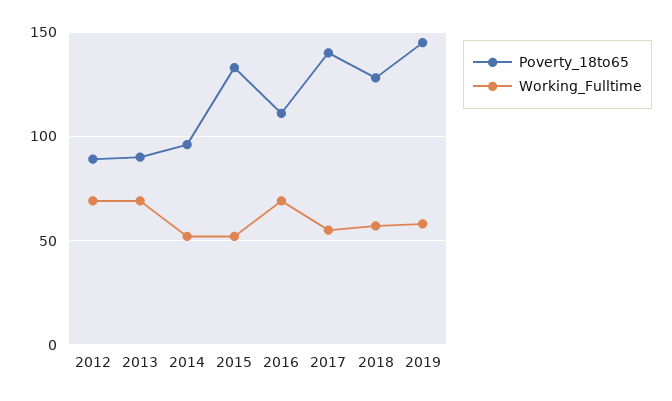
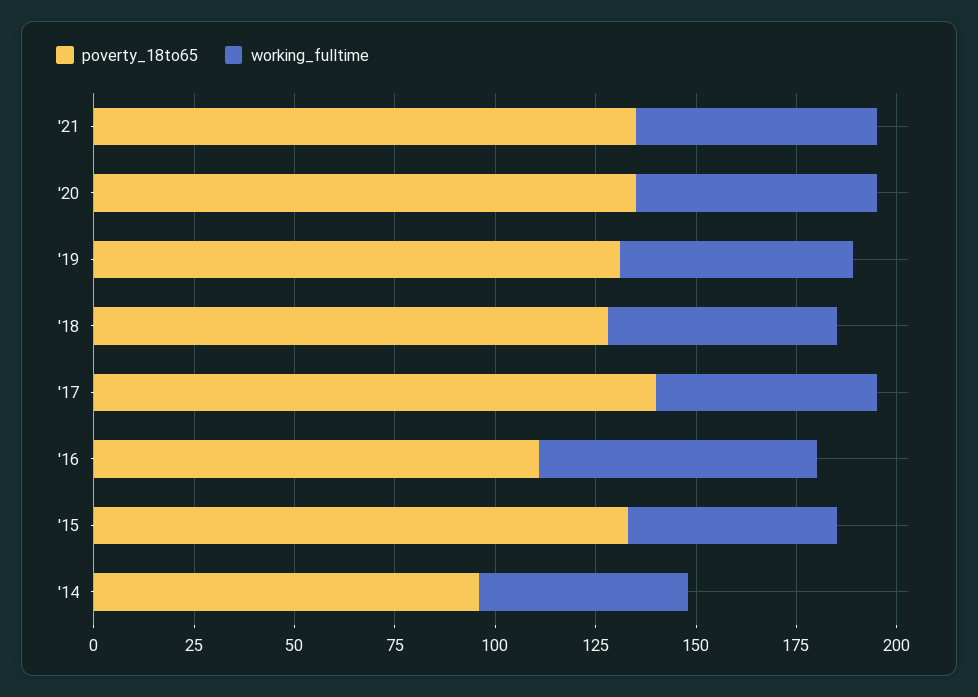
Poverty_18to65, 2012: 90 -> none
Working_Fulltime, 2012: 70 -> none
Poverty_18to65, 2013: 90 -> none
Working_Fulltime, 2013: 70 -> none
Poverty_18to65, 2019: 145 -> 130
Poverty_18to65, '21: none -> 135
Working_Fulltime, '21: none -> 60
Poverty_18to65, '20: none -> 135
Working_Fulltime, '20: none -> 60

